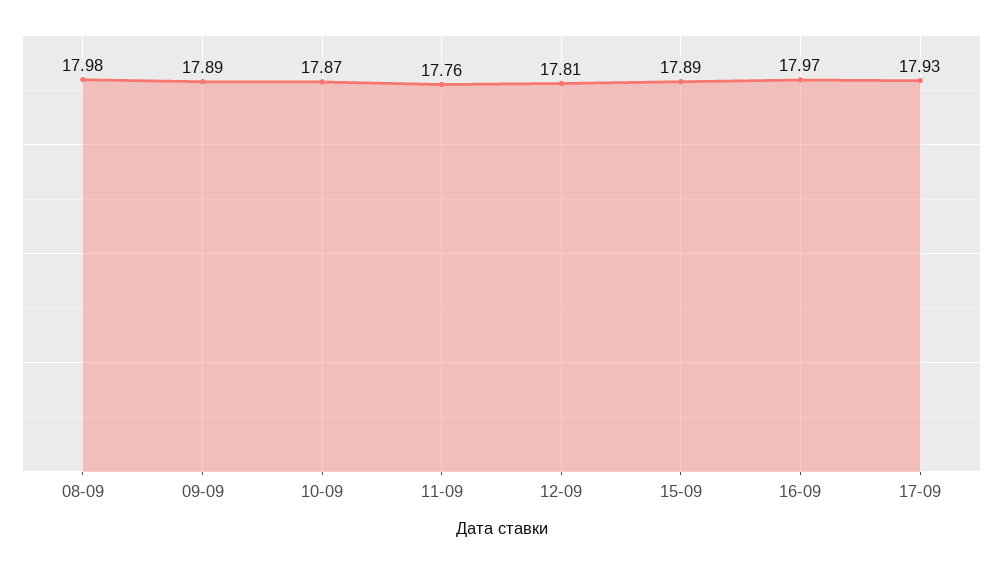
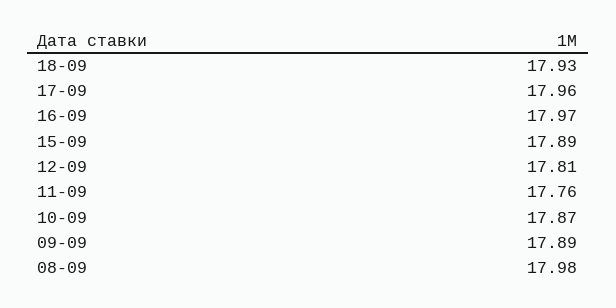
17-09: 17.93 -> 17.96
18-09: none -> 17.93

